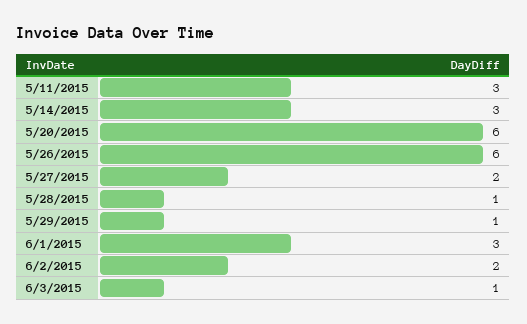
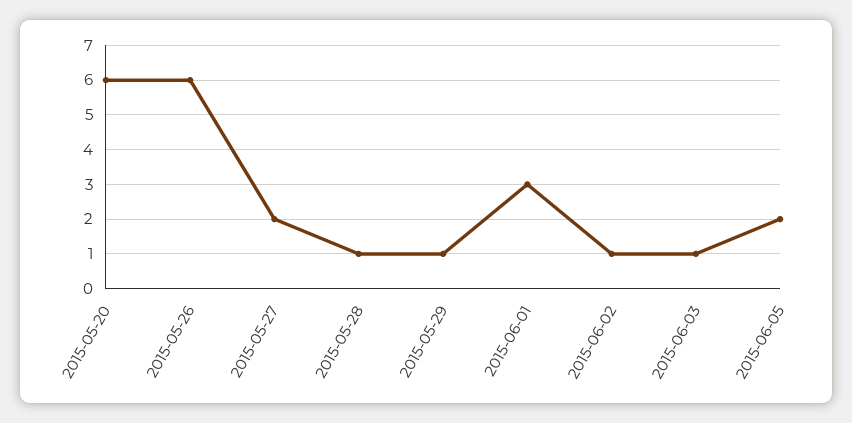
5/11/2015: 3 -> none
5/14/2015: 3 -> none
6/2/2015: 2 -> 1
2015-06-05: none -> 2

